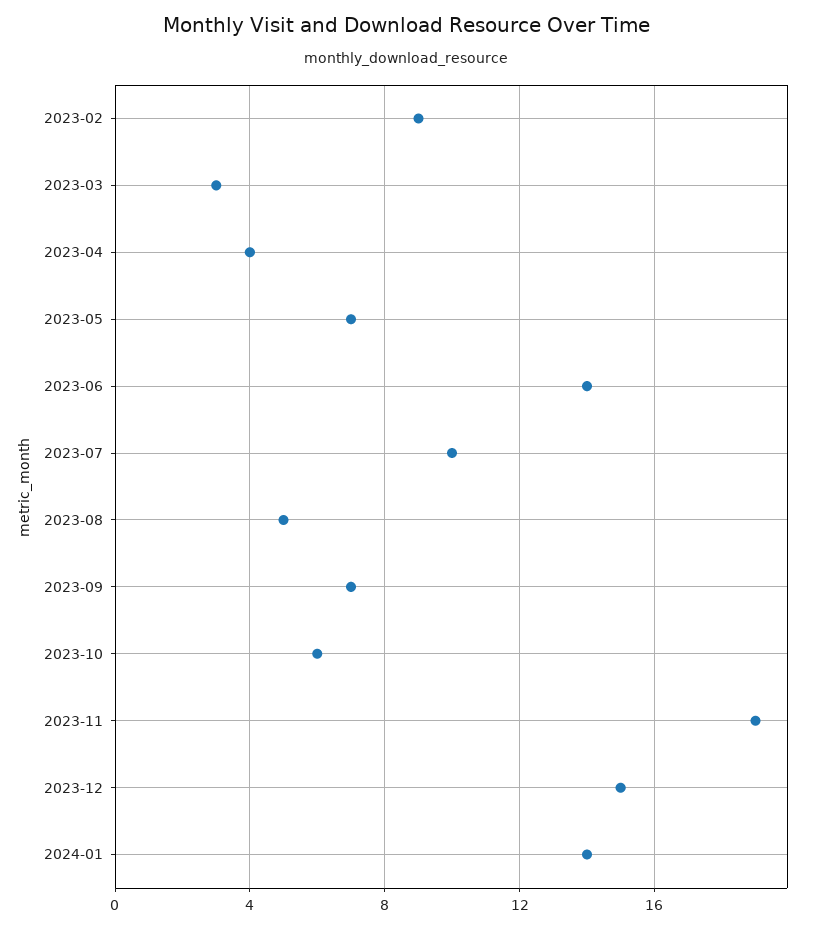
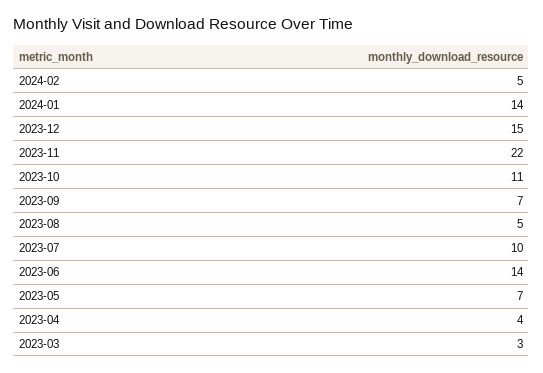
2023-02: 9 -> none
2023-10: 6 -> 11
2023-11: 19 -> 22
2024-02: none -> 5

